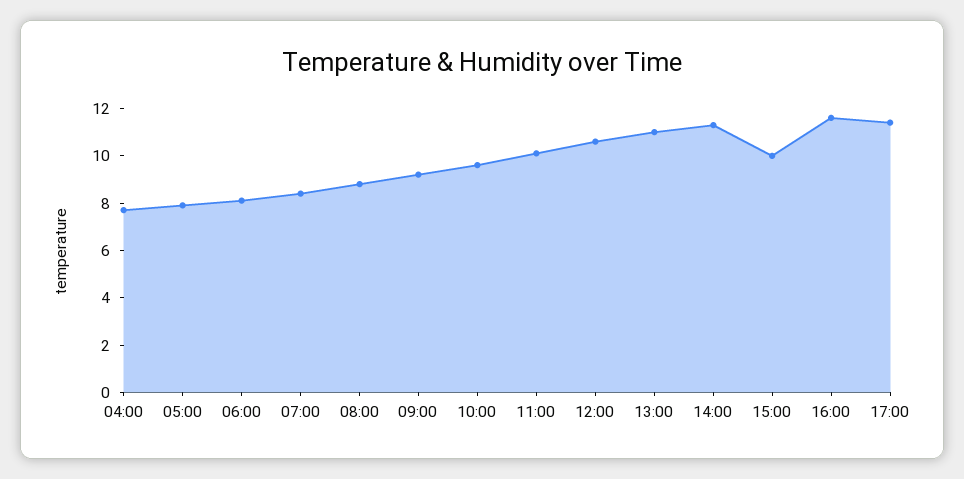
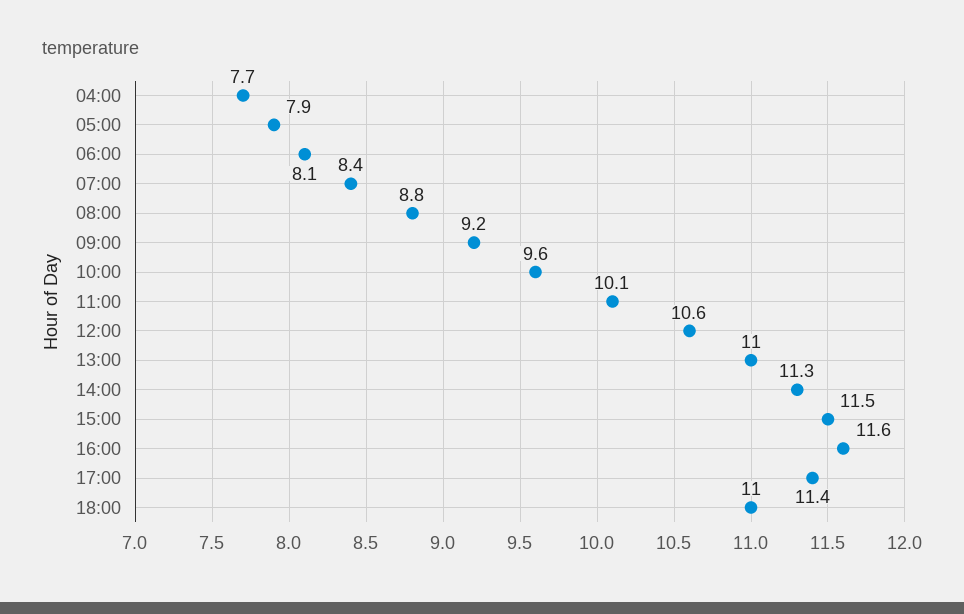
15:00: 10 -> 11.5
18:00: none -> 11

